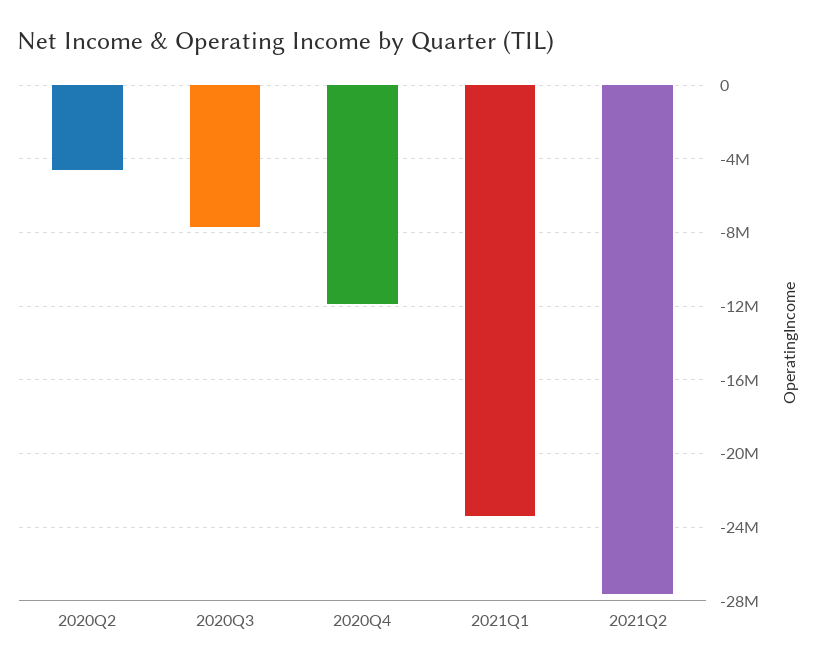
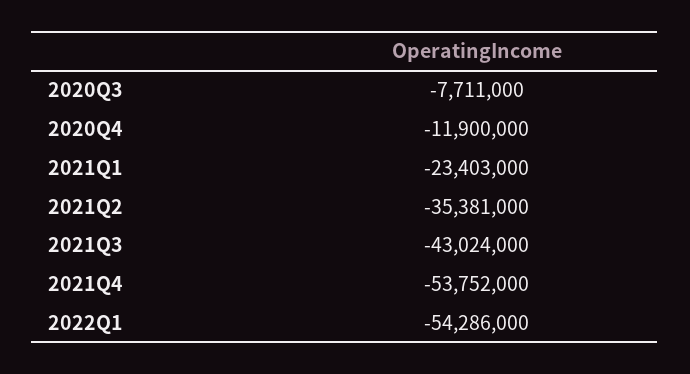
2020Q2: -4500000 -> none
2021Q2: -27500000 -> -35381000
2021Q3: none -> -43024000
2021Q4: none -> -53752000
2022Q1: none -> -54286000

